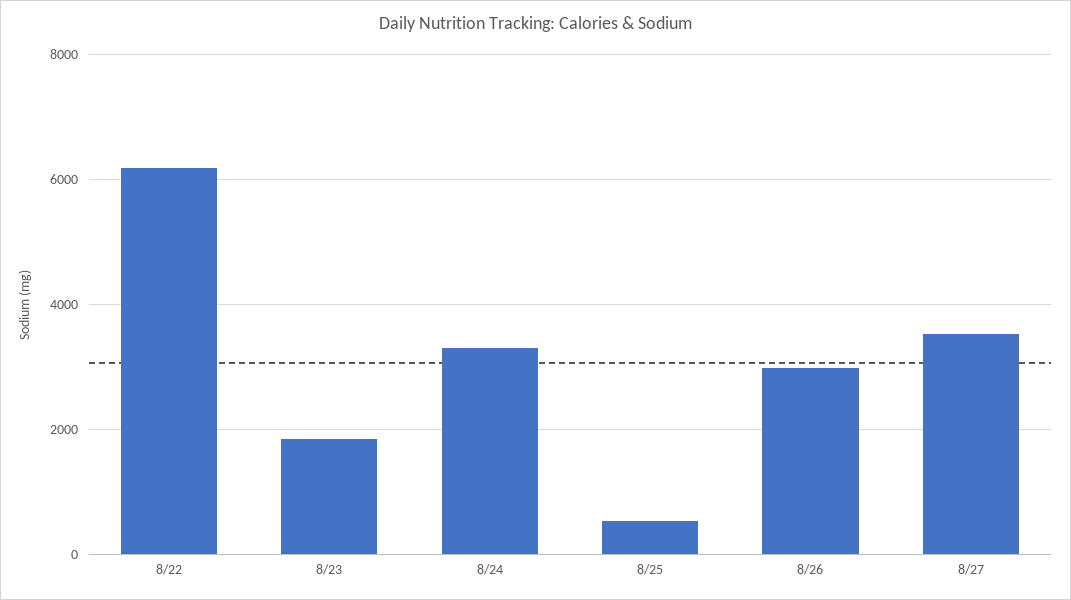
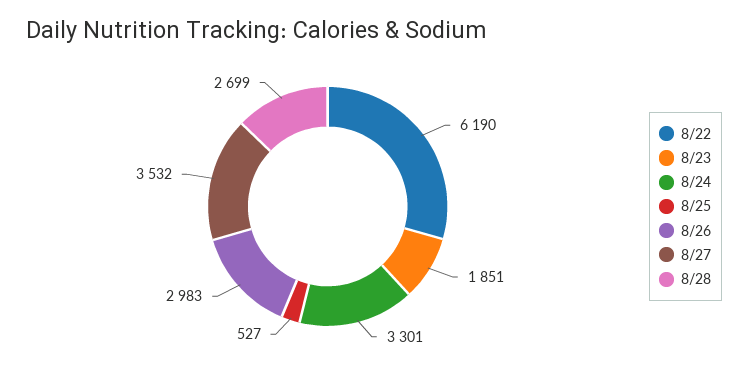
8/28: none -> 2699

